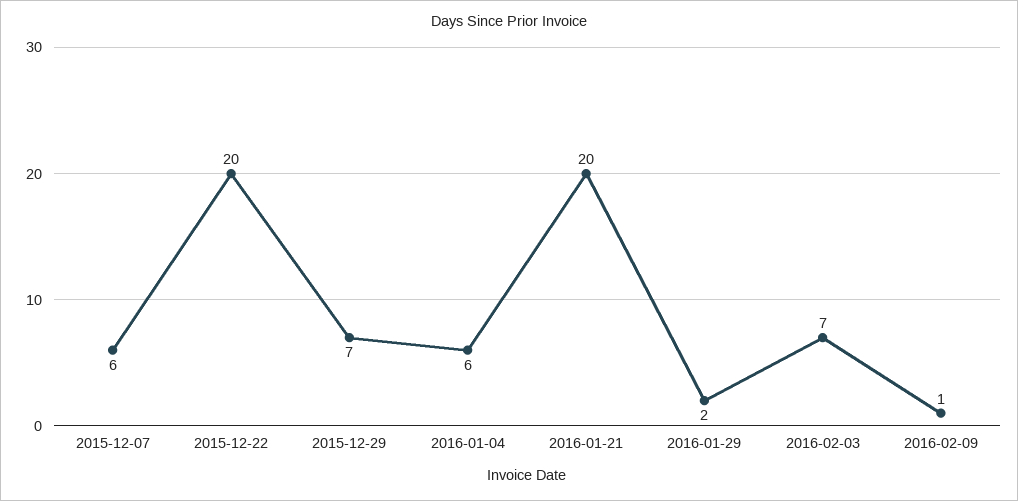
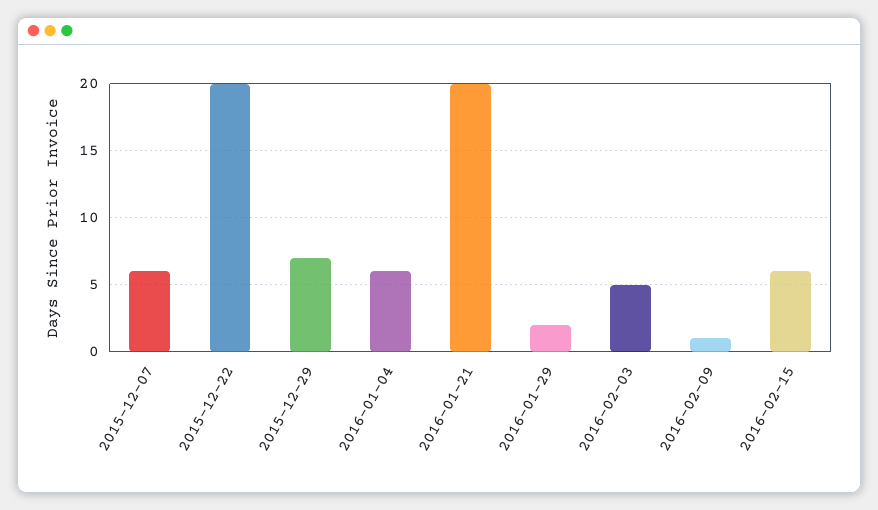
2016-02-03: 7 -> 5
2016-02-15: none -> 6

